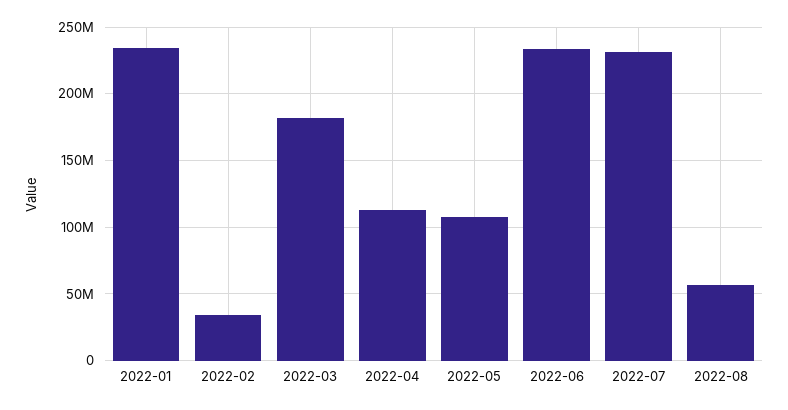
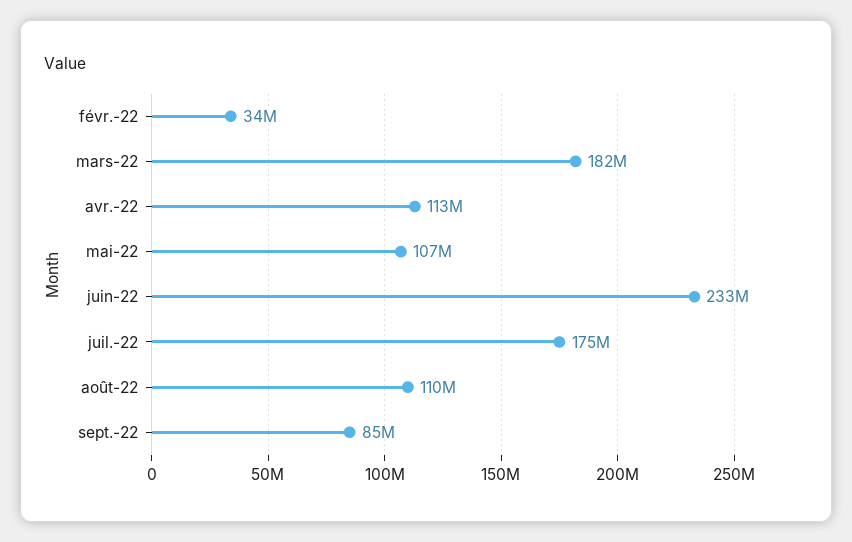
2022-01: 235000000 -> none
2022-07: 230000000 -> 175000000
2022-08: 55000000 -> 110000000
sept.-22: none -> 85000000

